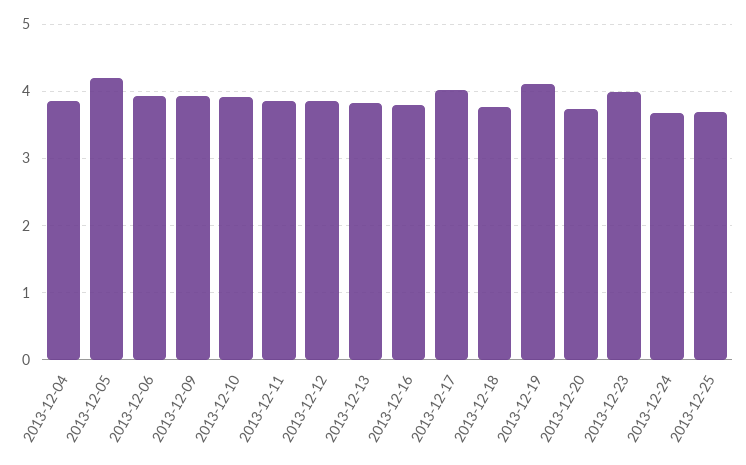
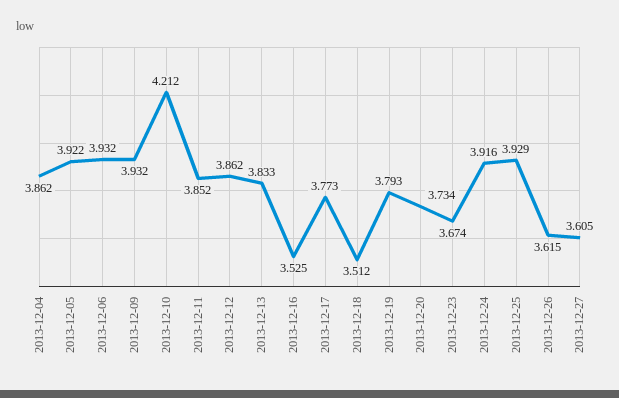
2013-12-05: 4.2 -> 3.922
2013-12-10: 3.9 -> 4.212
2013-12-16: 3.8 -> 3.525
2013-12-17: 4 -> 3.773
2013-12-18: 3.8 -> 3.512
2013-12-19: 4.1 -> 3.793
2013-12-23: 4 -> 3.674
2013-12-24: 3.7 -> 3.916
2013-12-25: 3.7 -> 3.929
2013-12-26: none -> 3.615
2013-12-27: none -> 3.605

